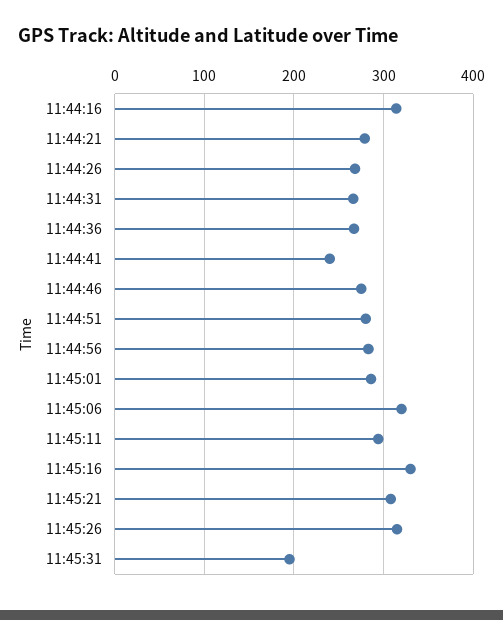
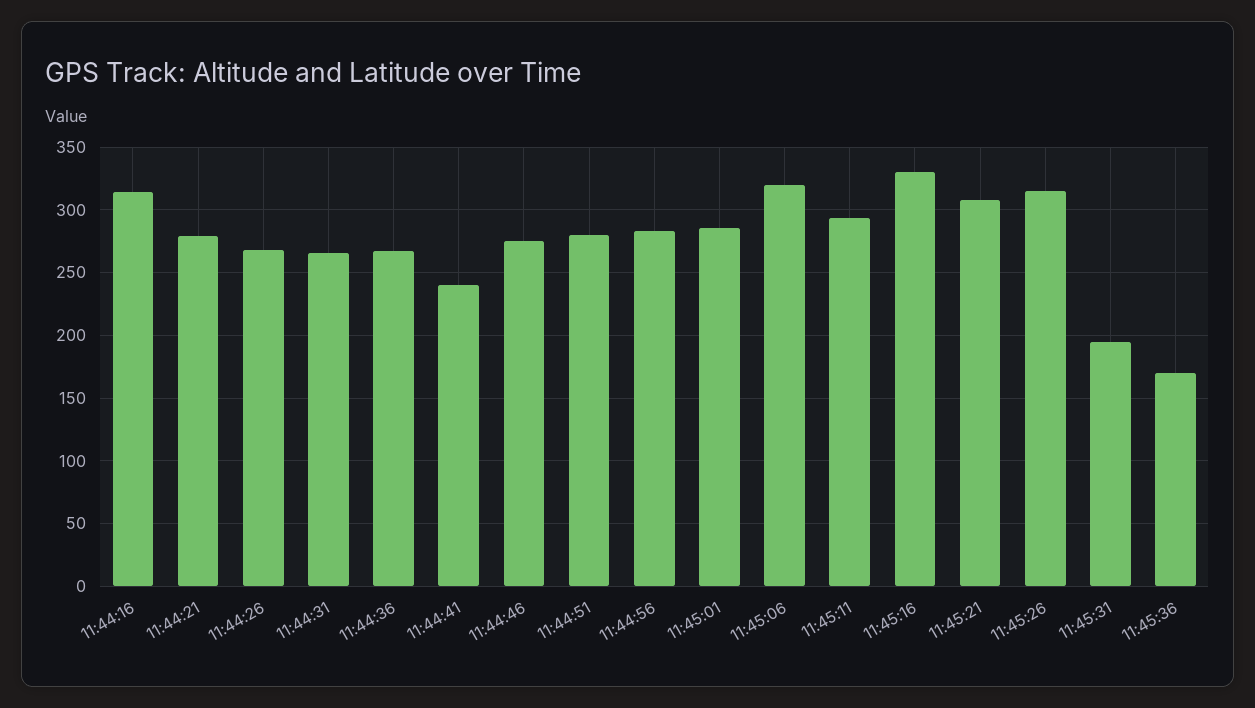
11:45:36: none -> 170

